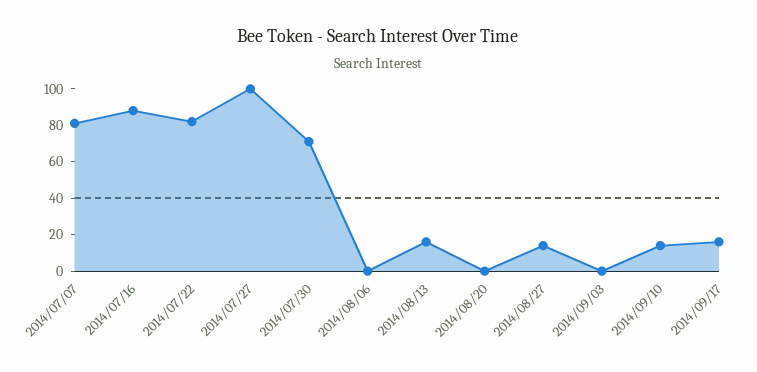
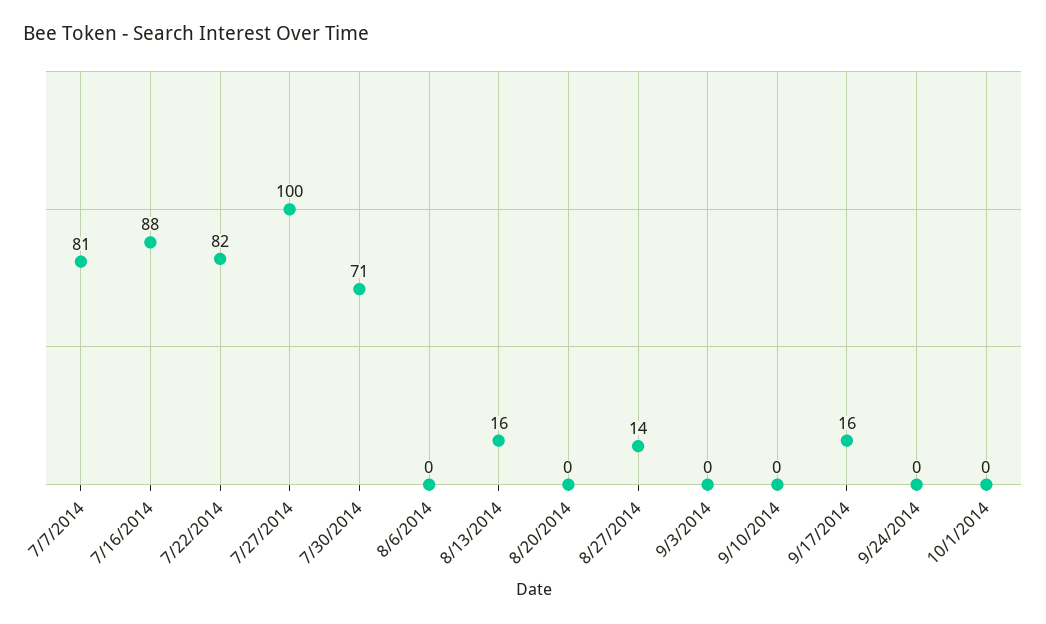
2014/09/10: 15 -> 0
9/24/2014: none -> 0
10/1/2014: none -> 0

